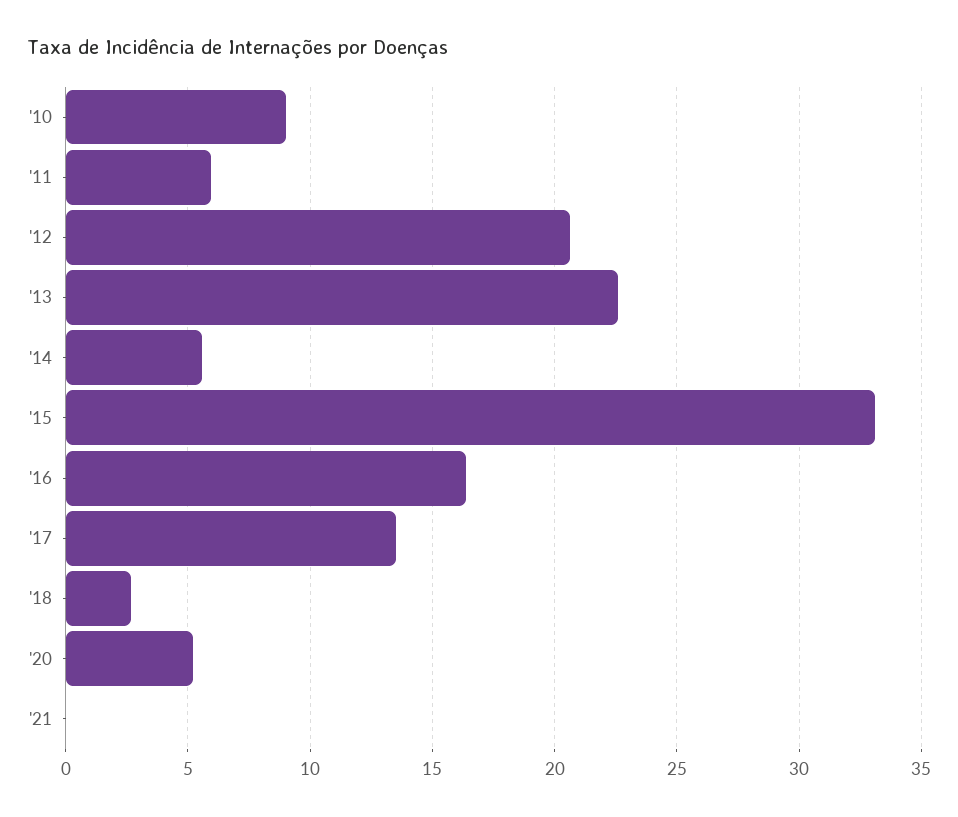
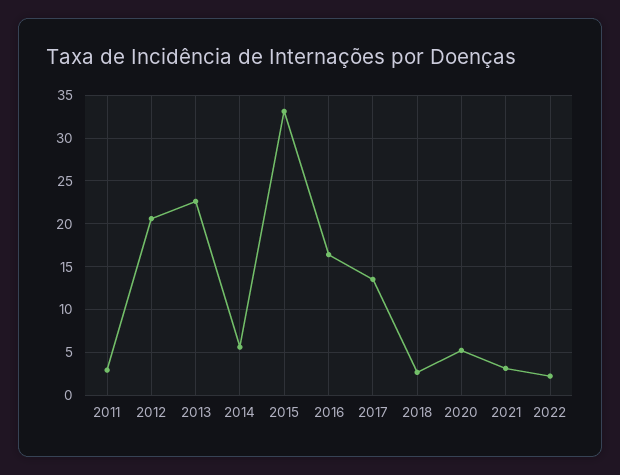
'10: 9 -> none
'11: 6 -> 3
'21: 0 -> 3
2022: none -> 2

